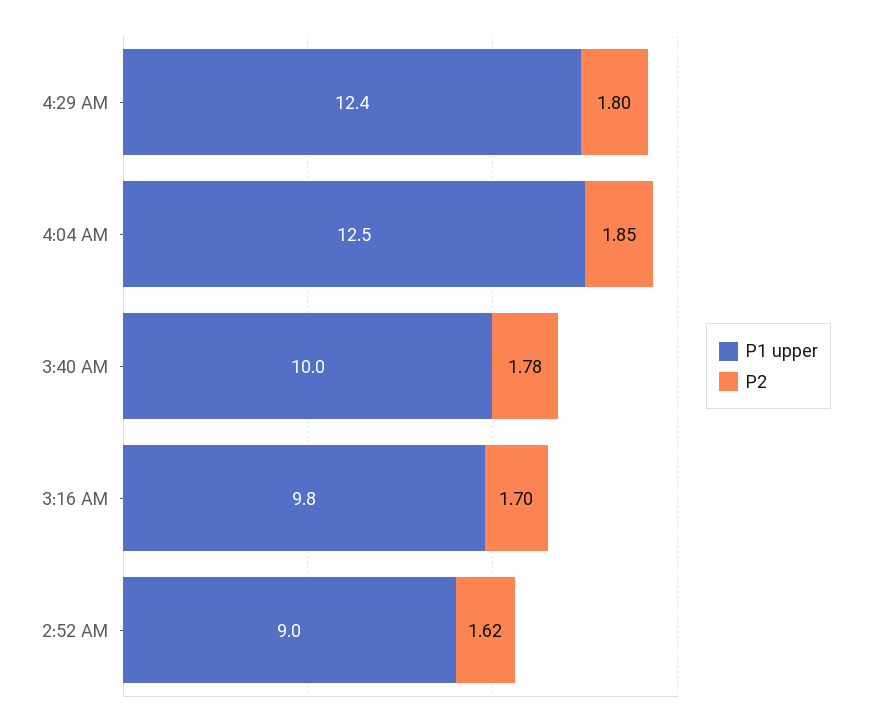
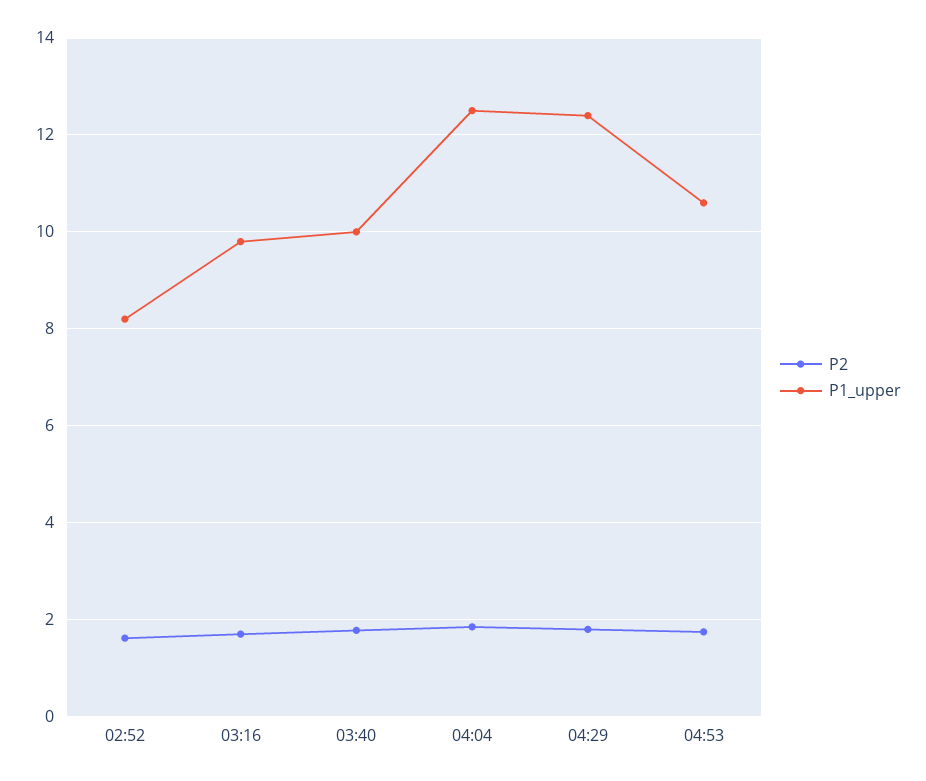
P1 upper, 2:52 AM: 9 -> 8.2
P2, 04:53: none -> 1.8
P1 upper, 04:53: none -> 10.6

